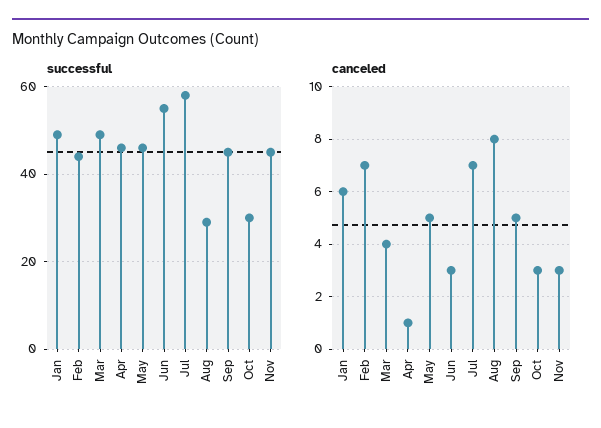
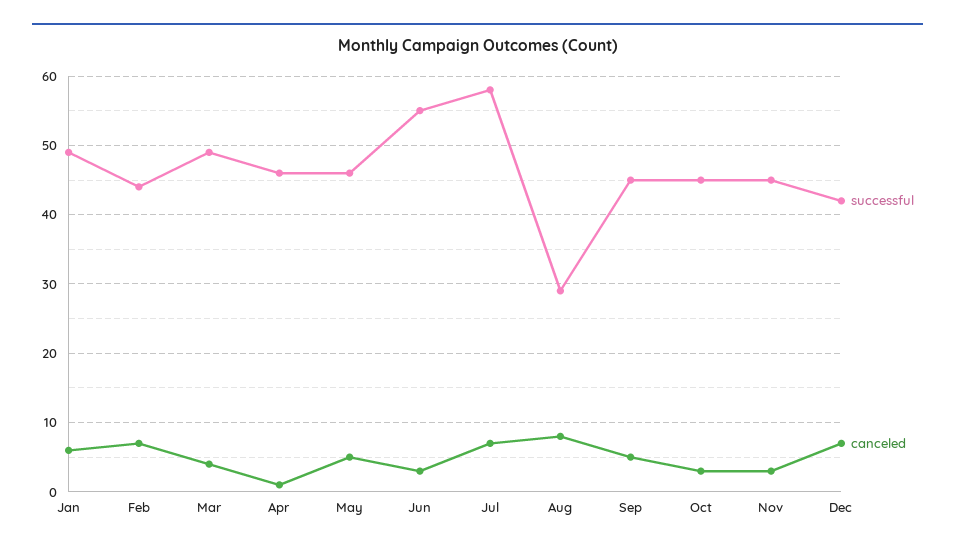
successful, Oct: 30 -> 45
successful, Dec: none -> 42
canceled, Dec: none -> 7

